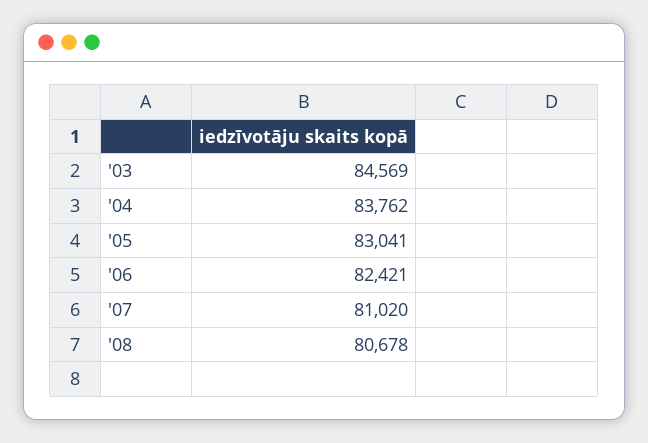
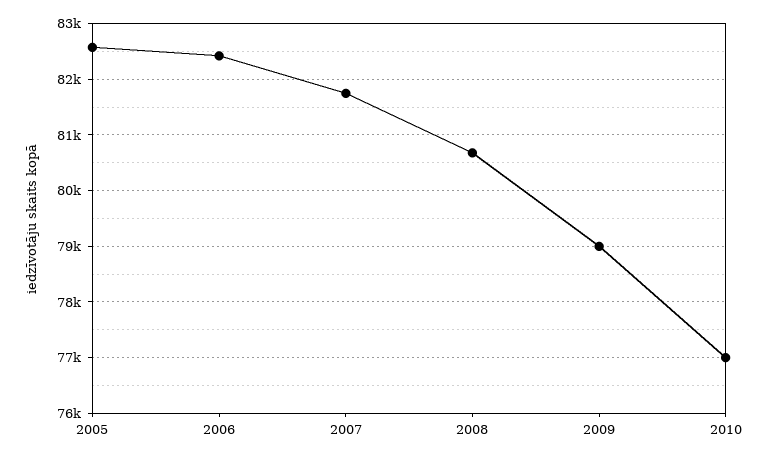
'03: 84569 -> none
'04: 83762 -> none
'05: 83041 -> 82600
'07: 81020 -> 81800
2009: none -> 79000
2010: none -> 77000

